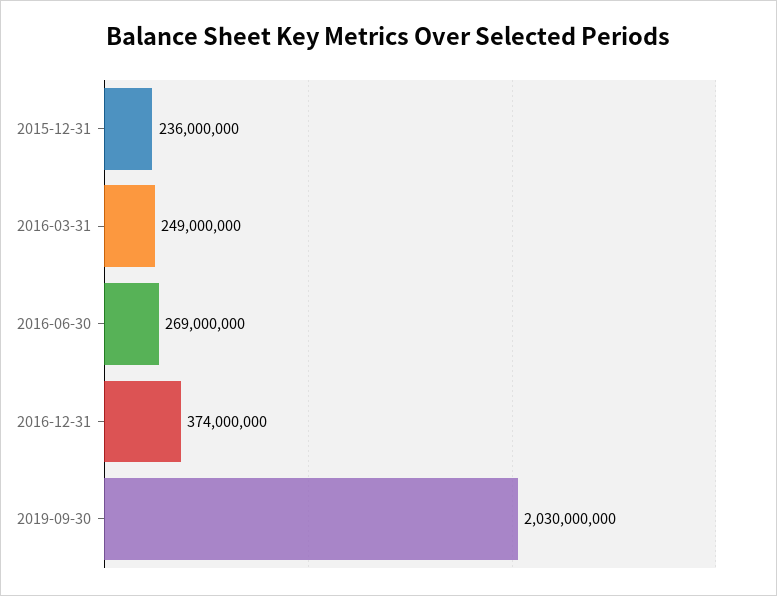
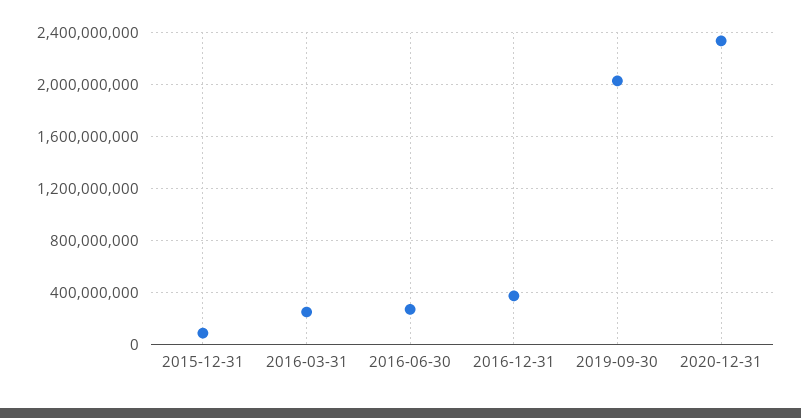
2015-12-31: 236000000 -> 100000000
2020-12-31: none -> 2350000000

